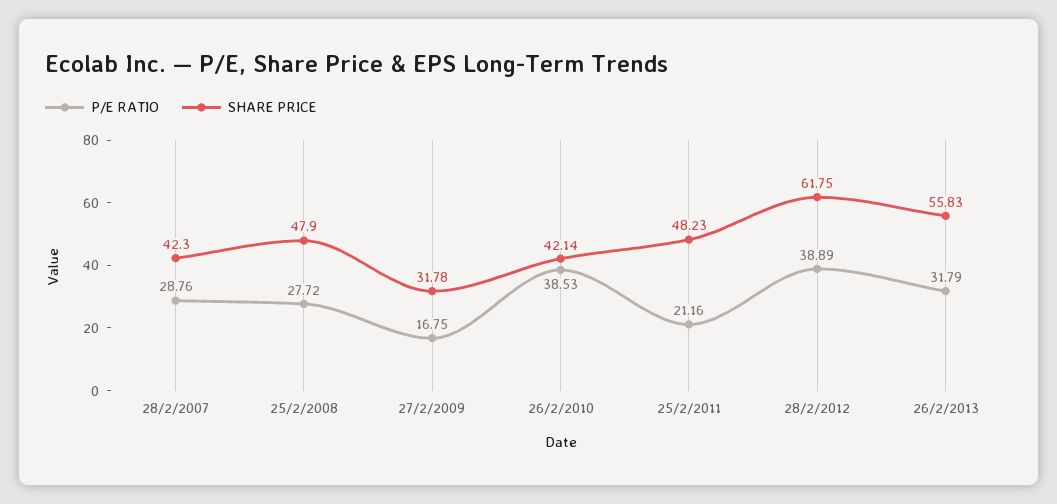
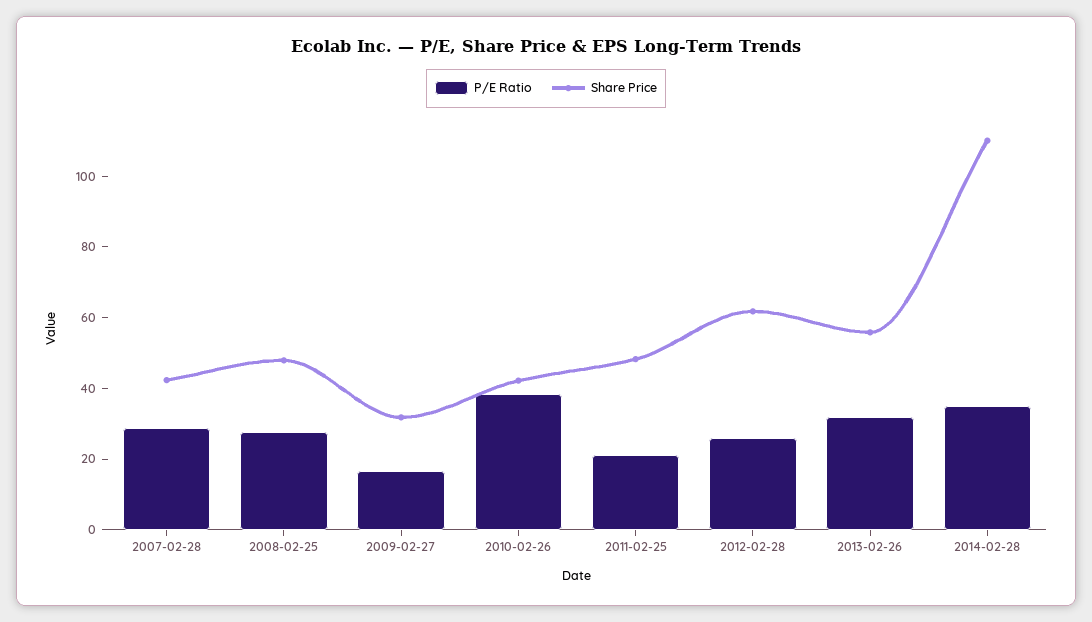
P/E RATIO, 28/2/2012: 38.89 -> 25
P/E RATIO, 2014-02-28: none -> 35
SHARE PRICE, 2014-02-28: none -> 110

